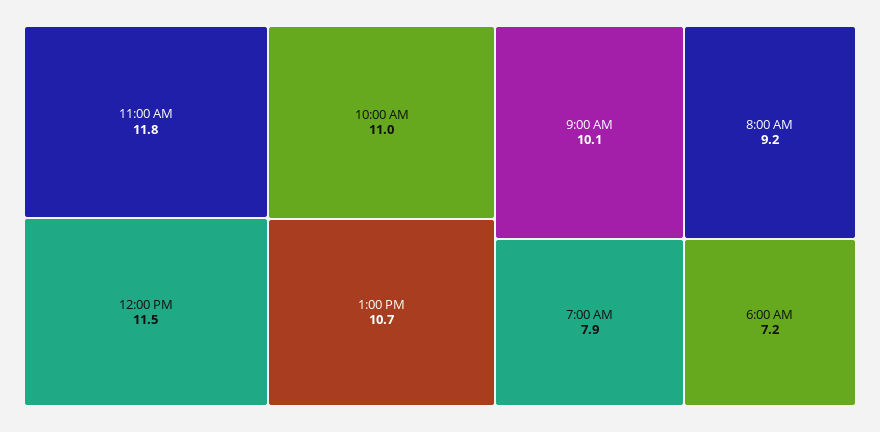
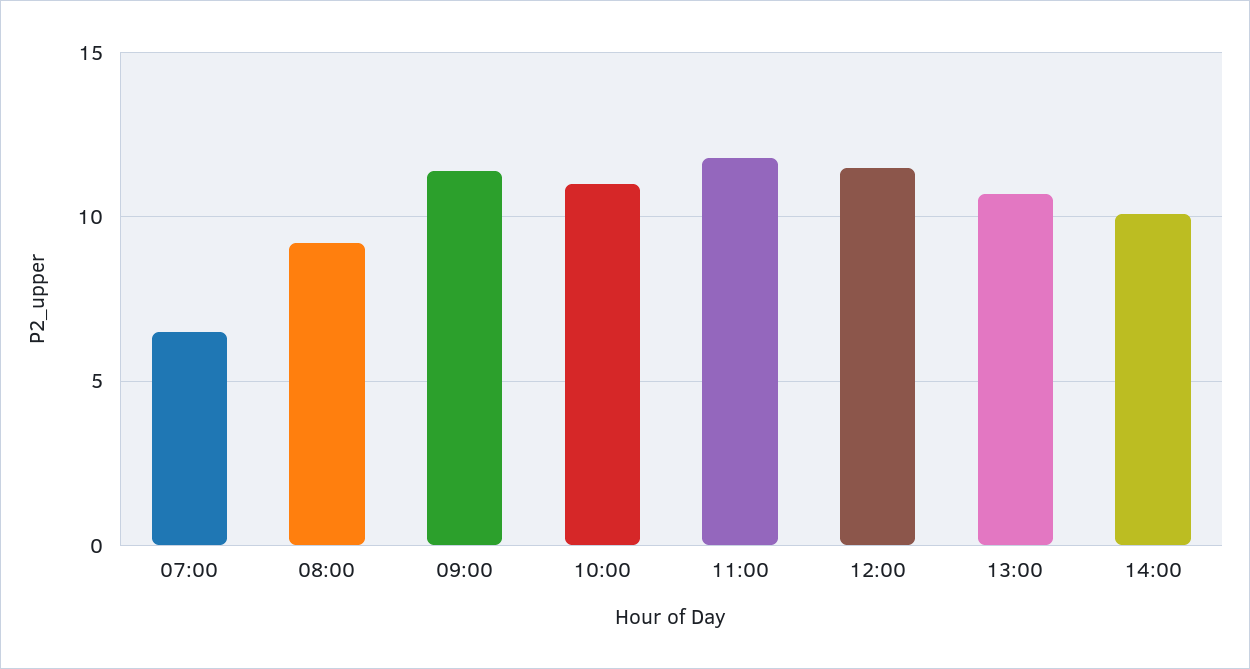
9:00 AM: 10.1 -> 11.5
7:00 AM: 7.9 -> 6.5
6:00 AM: 7.2 -> none
14:00: none -> 10

